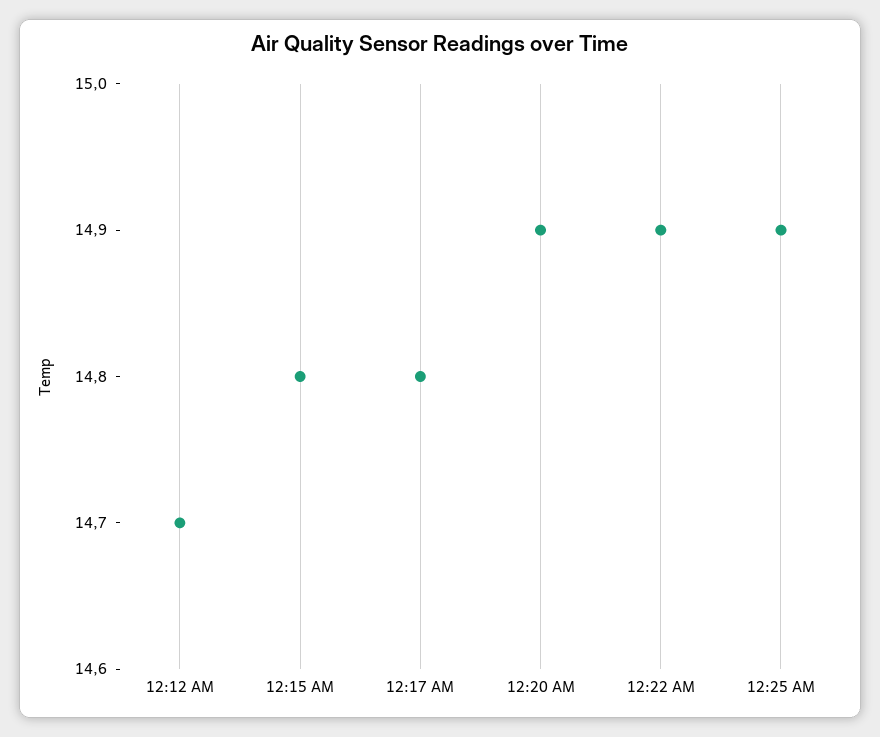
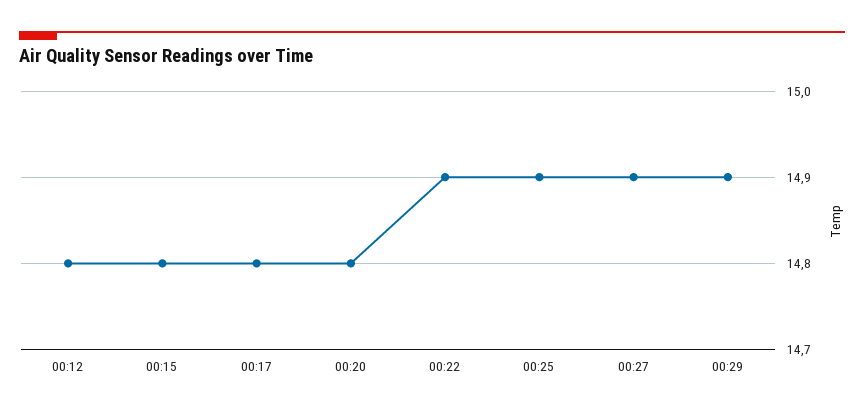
12:12 AM: 14.7 -> 14.8
12:20 AM: 14.9 -> 14.8
00:27: none -> 14.9
00:29: none -> 14.9

